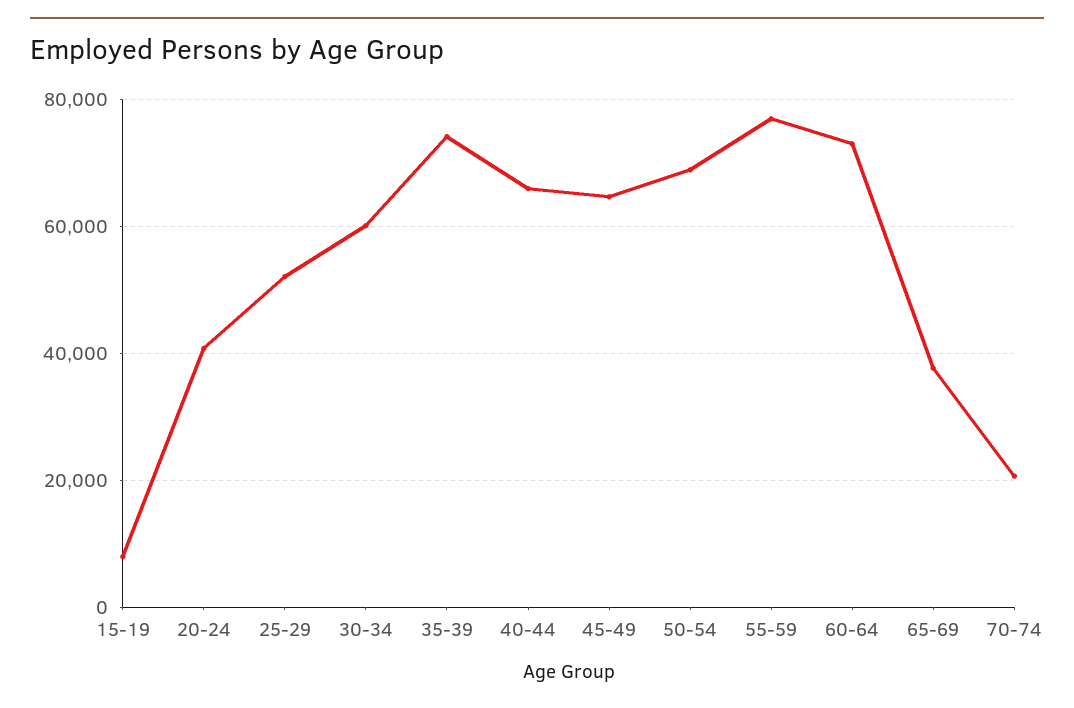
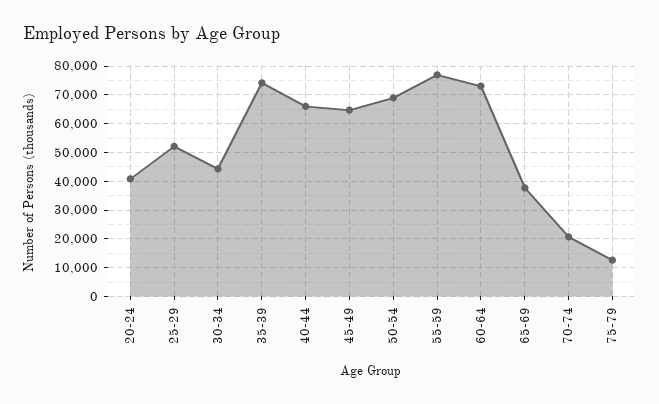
15-19: 8000 -> none
30-34: 60000 -> 45000
75-79: none -> 12500

